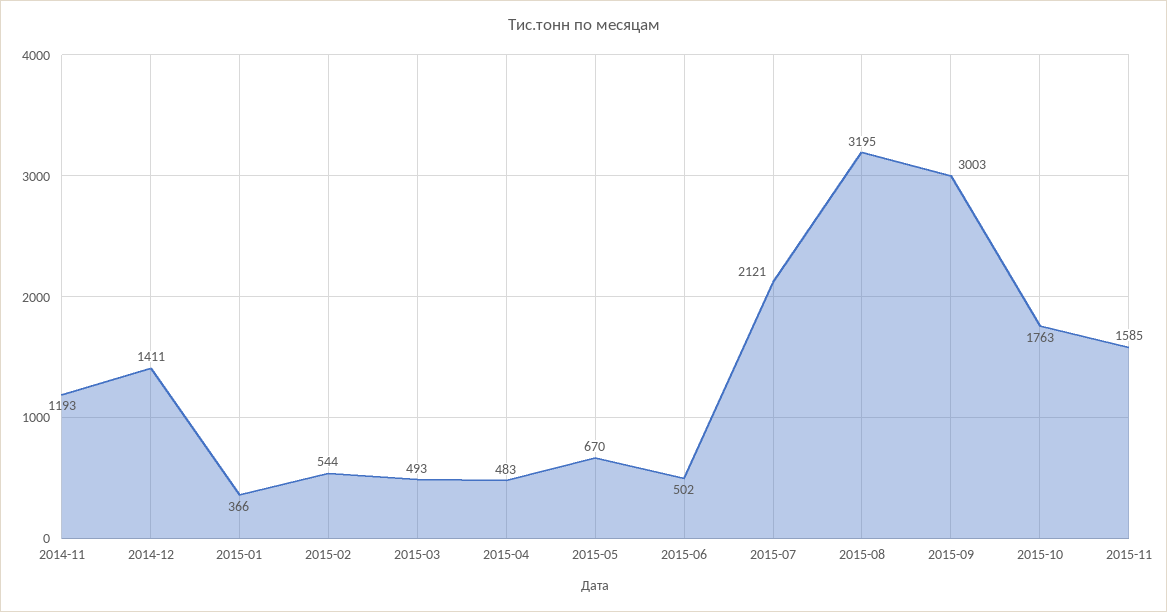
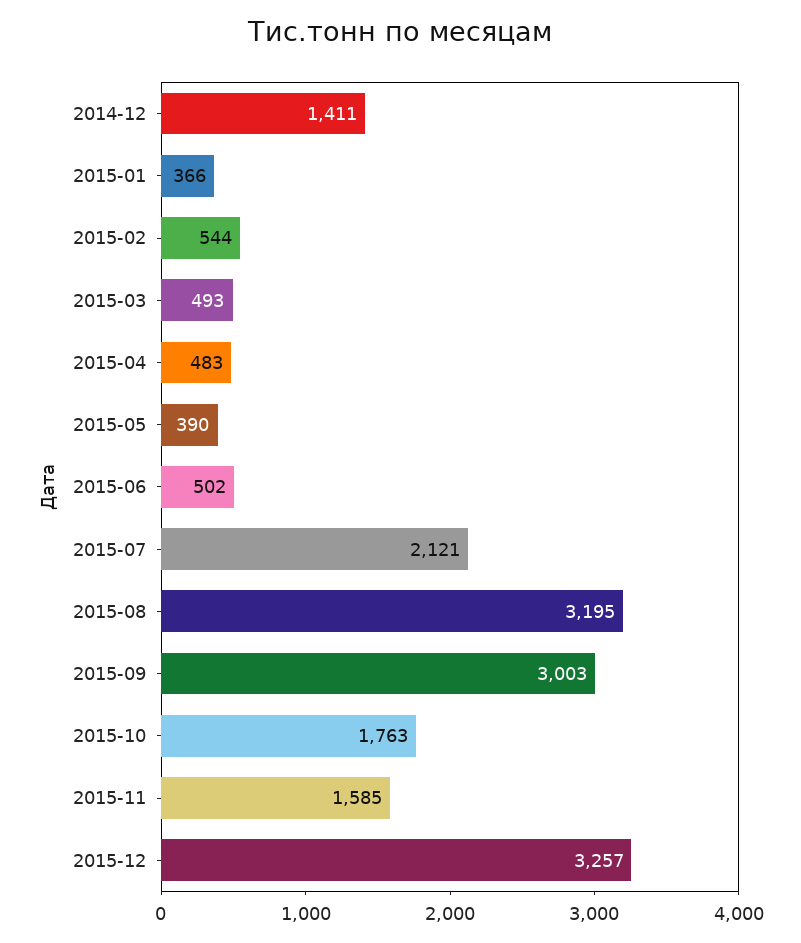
2014-11: 1193 -> none
2015-05: 670 -> 390
2015-12: none -> 3257

